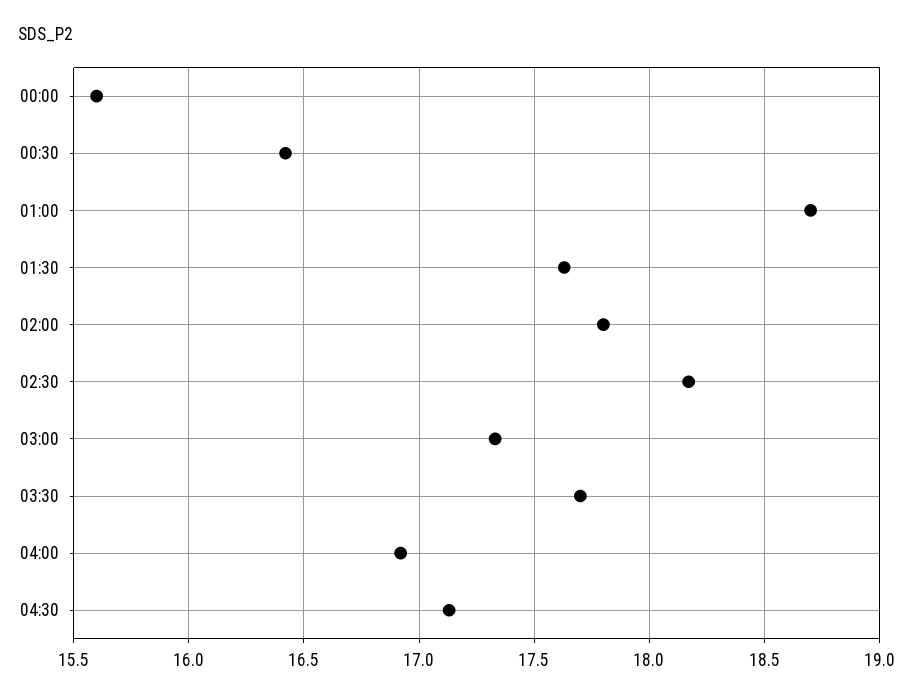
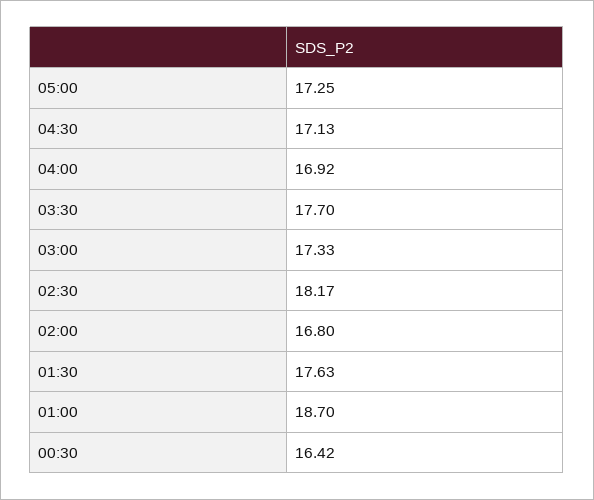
00:00: 15.6 -> none
02:00: 17.8 -> 16.8
05:00: none -> 17.25

